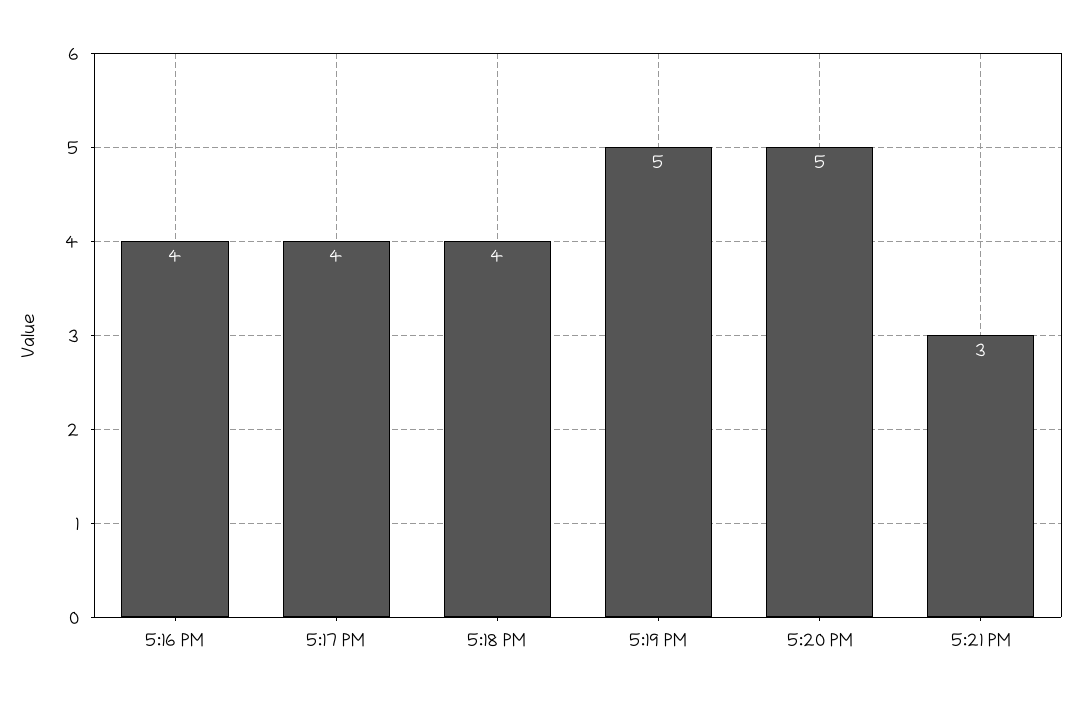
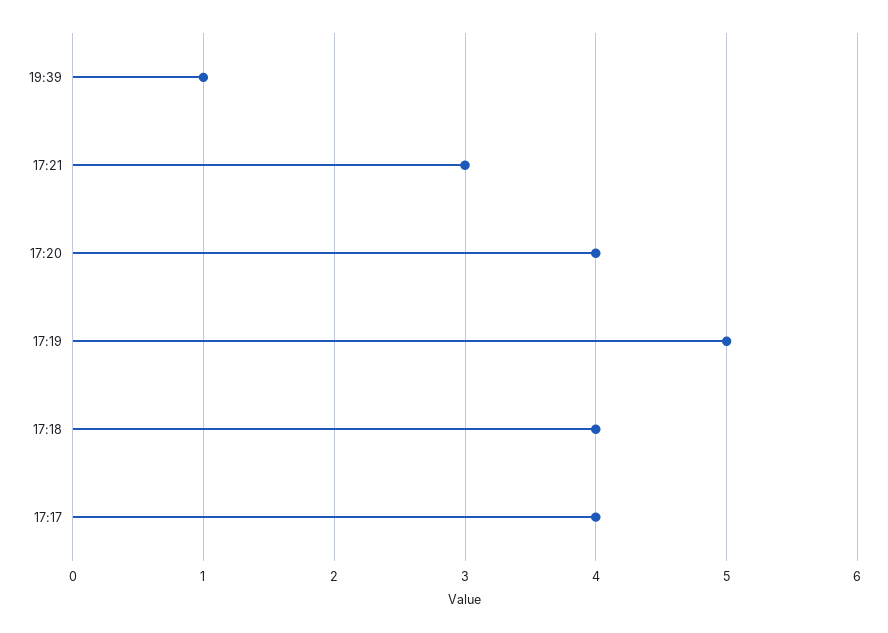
5:16 PM: 4 -> none
5:20 PM: 5 -> 4
19:39: none -> 1

